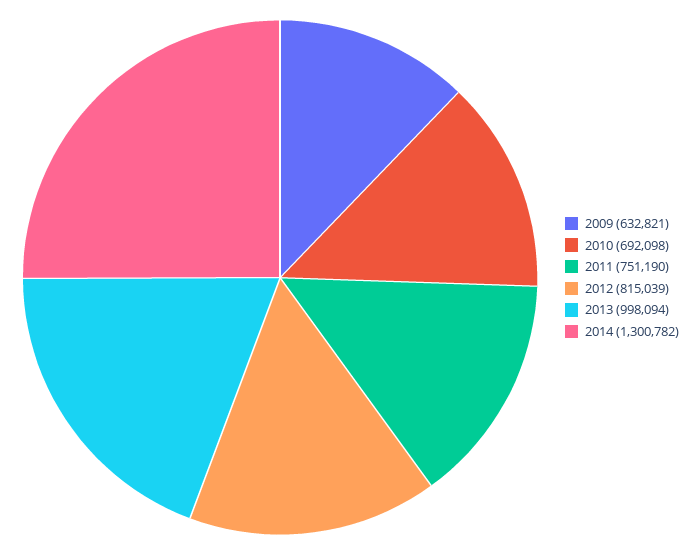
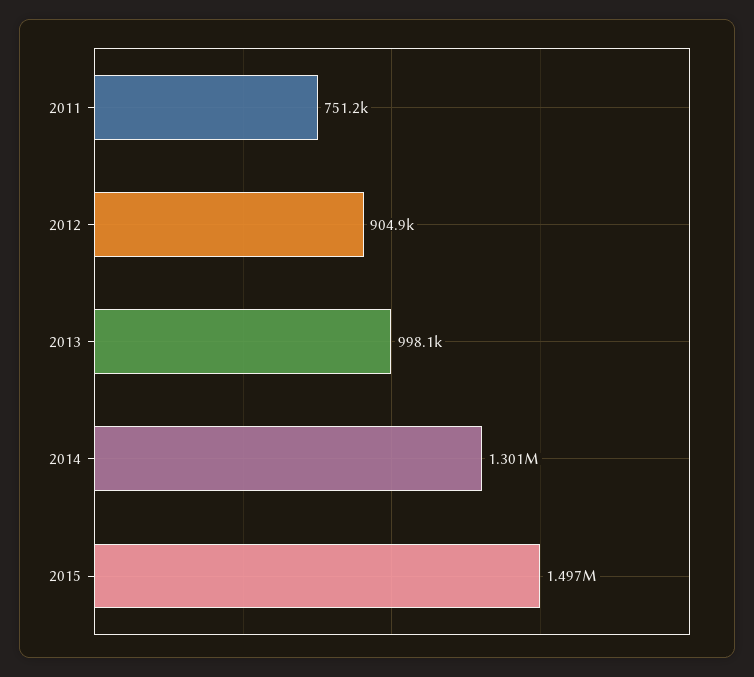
2009: 632821 -> none
2010: 692098 -> none
2012: 815039 -> 904900
2015: none -> 1497000

